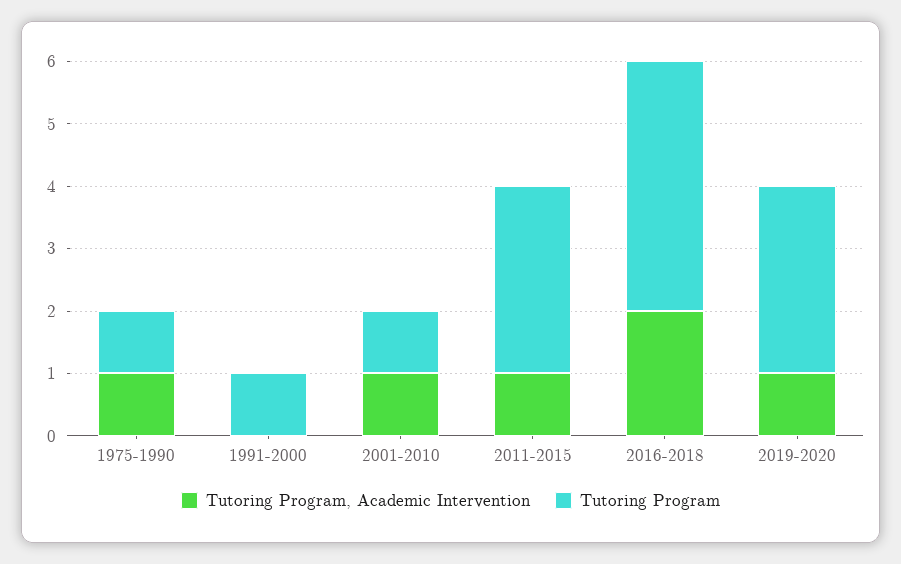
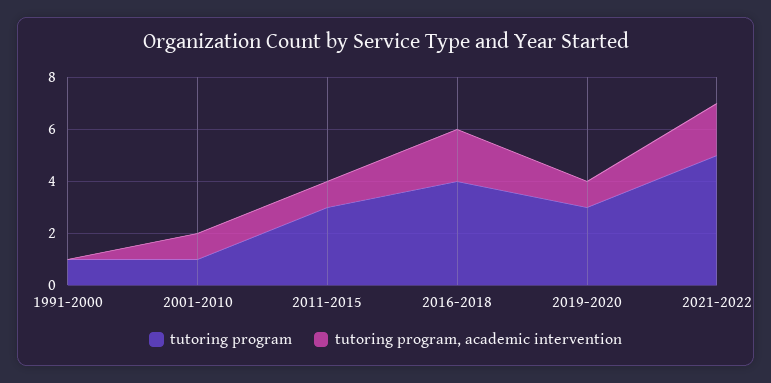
Tutoring Program, Academic Intervention, 1975-1990: 1 -> none
Tutoring Program, 1975-1990: 1 -> none
Tutoring Program, 2021-2022: none -> 5
Tutoring Program, Academic Intervention, 2021-2022: none -> 2

